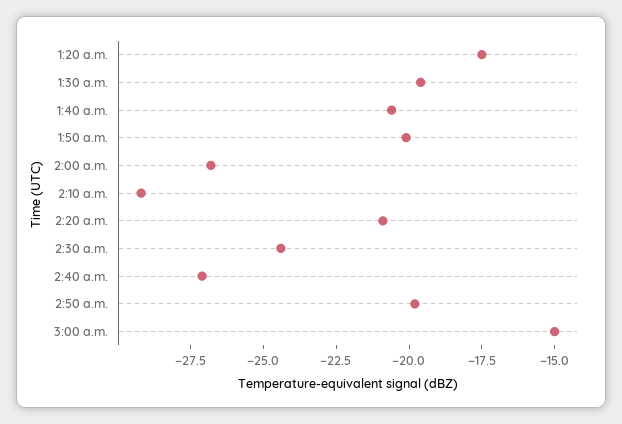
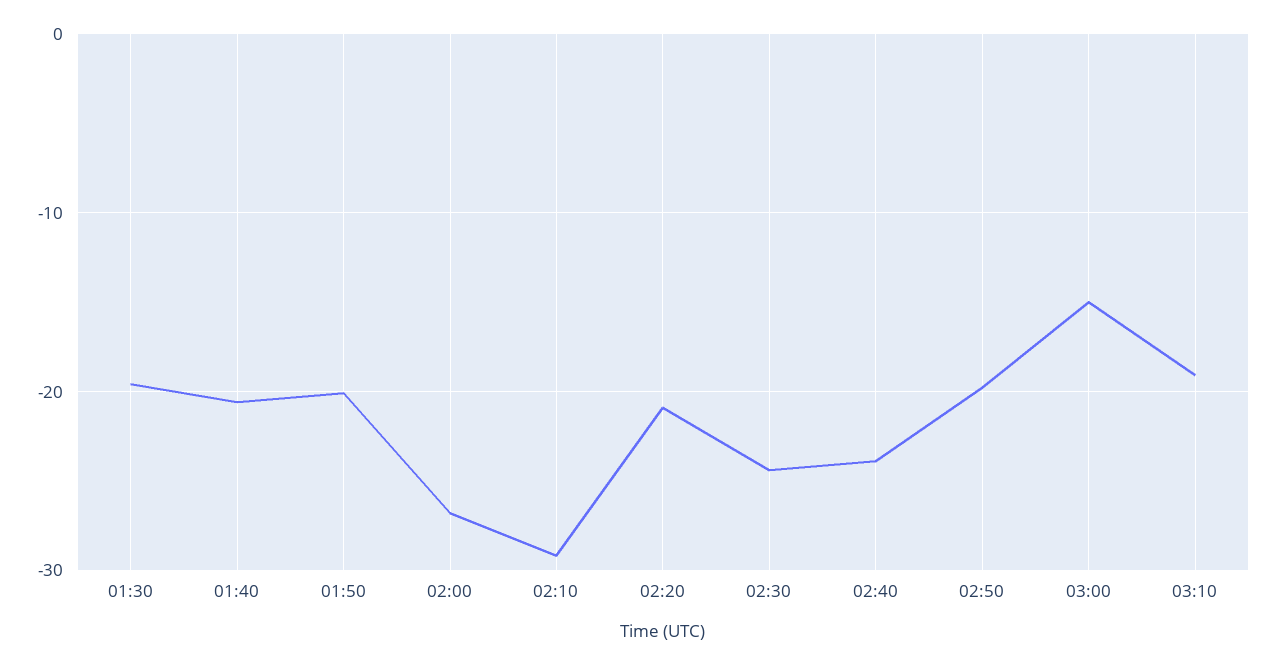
1:20 a.m.: -17.5 -> none
2:40 a.m.: -27 -> -24
03:10: none -> -19

